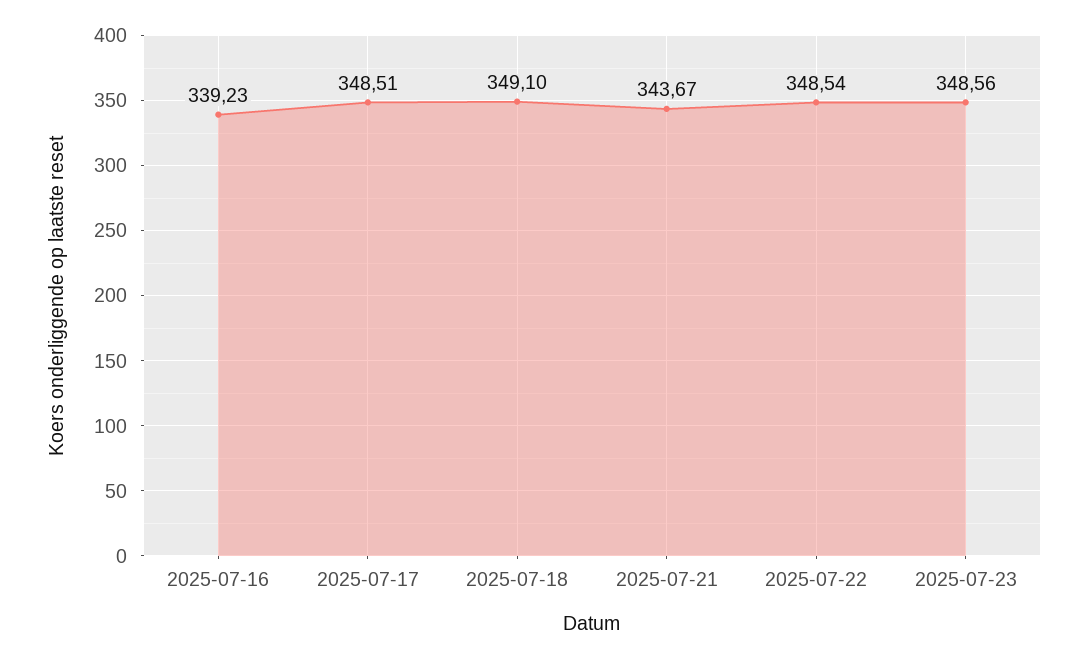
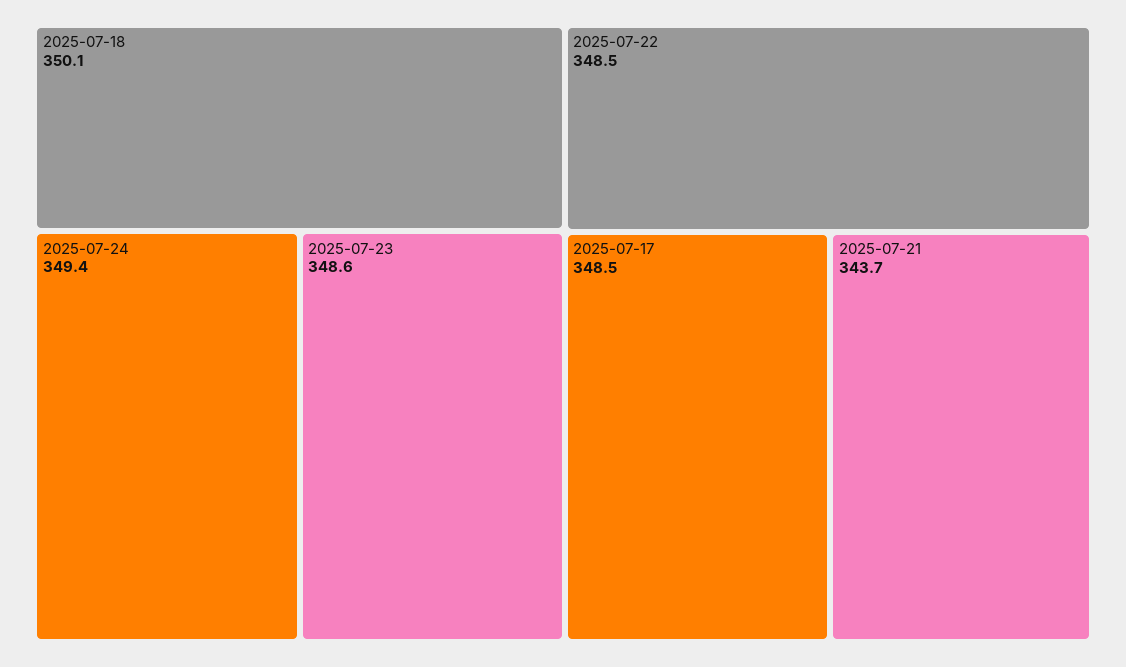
2025-07-16: 339.23 -> none
2025-07-18: 349.1 -> 350.1
2025-07-24: none -> 349.4

